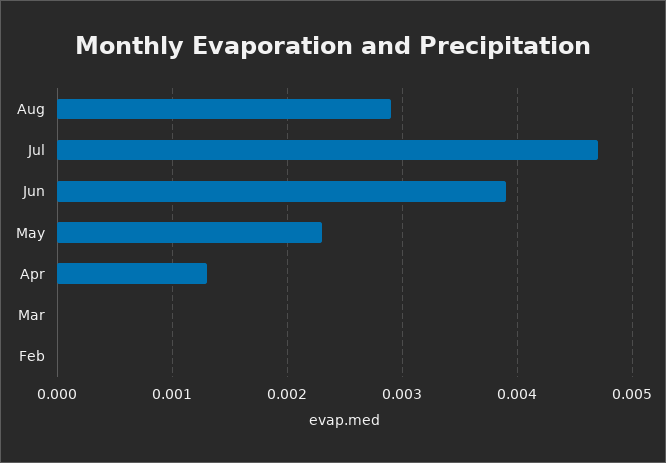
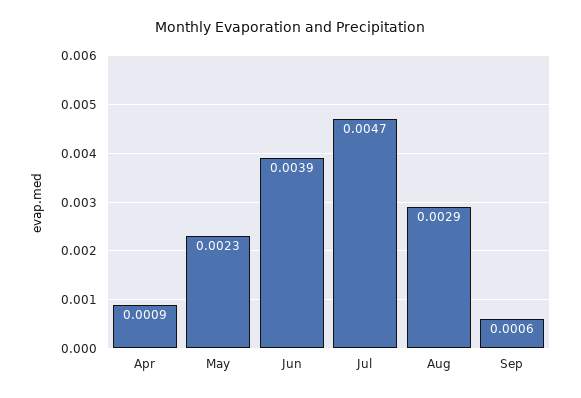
Apr: 0.0013 -> 0.0009
Mar: 0 -> none
Feb: 0 -> none
Sep: none -> 0.0006

